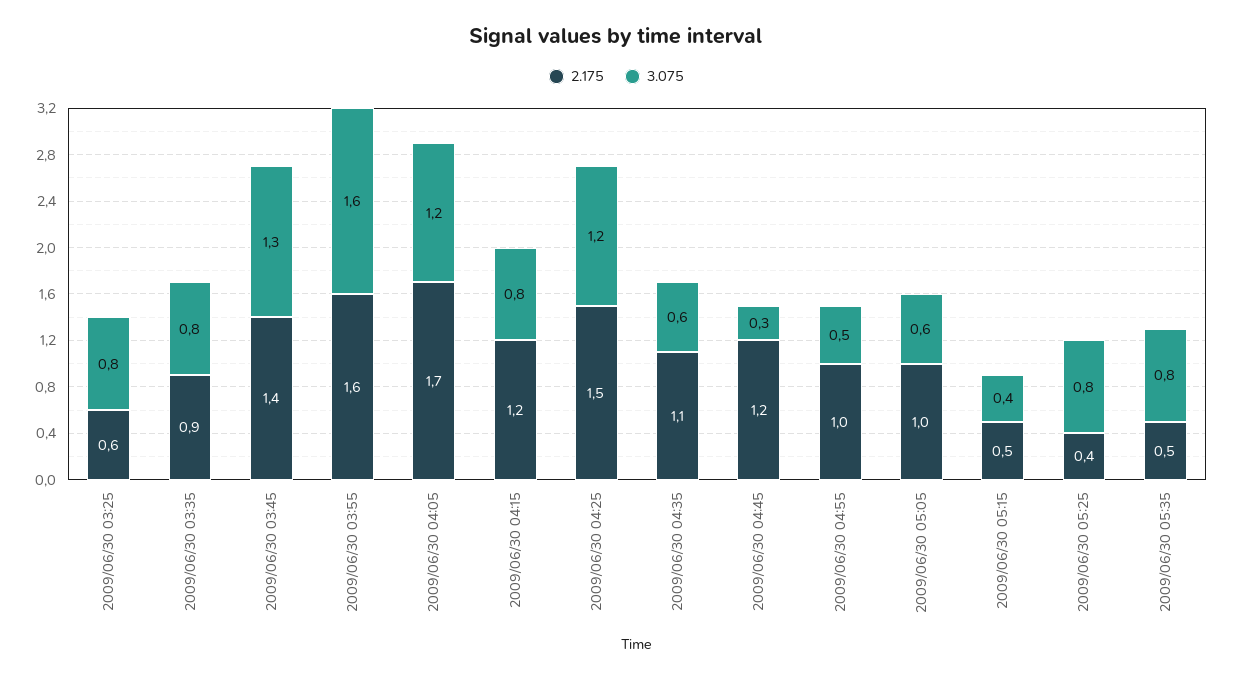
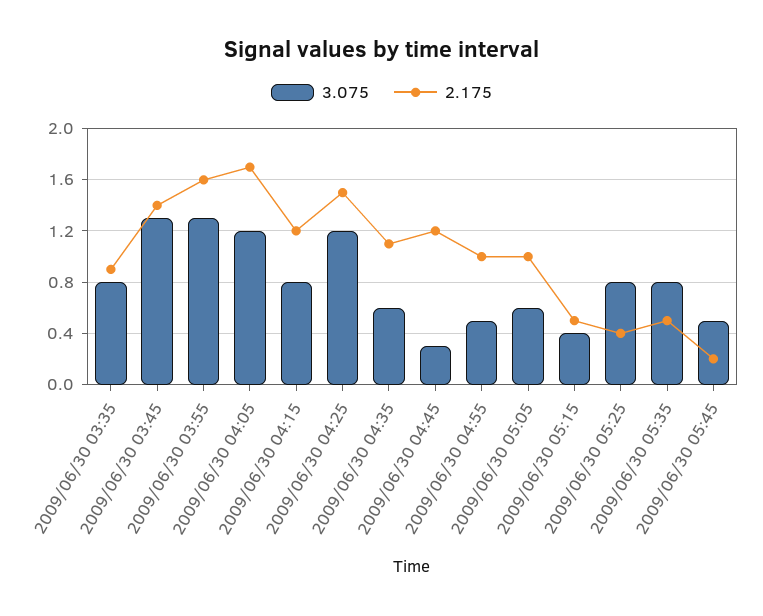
2.175, 2009/06/30 03:25: 0.6 -> none
3.075, 2009/06/30 03:25: 0.8 -> none
3.075, 2009/06/30 03:55: 1.6 -> 1.3
3.075, 2009/06/30 05:45: none -> 0.5
2.175, 2009/06/30 05:45: none -> 0.2

